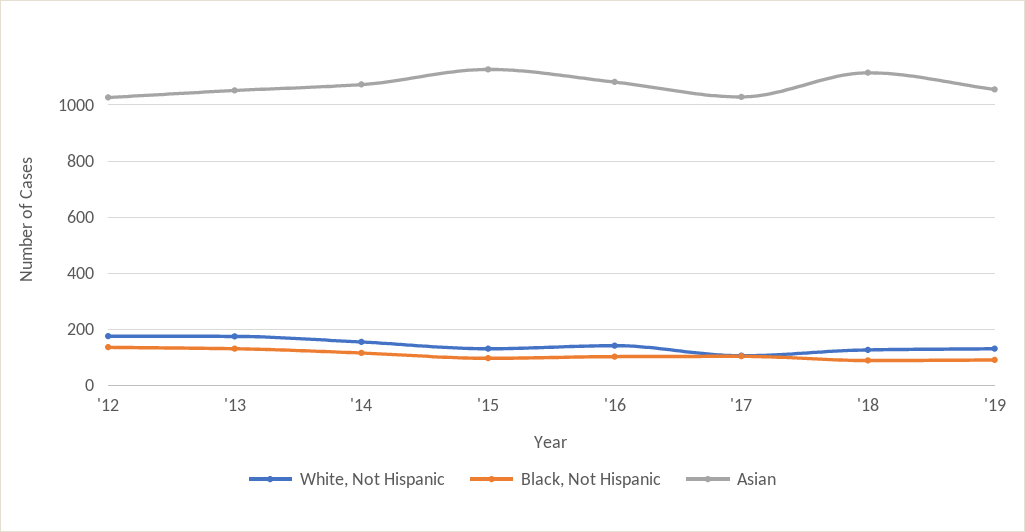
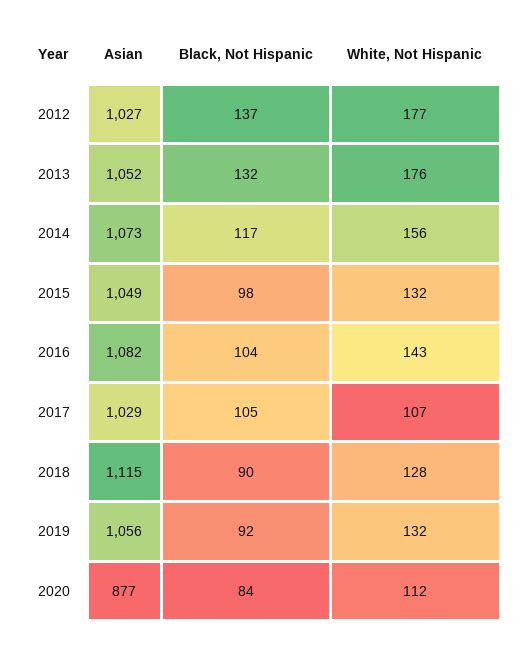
Asian, '15: 1125 -> 1049
Asian, 2020: none -> 877
Black, Not Hispanic, 2020: none -> 84
White, Not Hispanic, 2020: none -> 112

